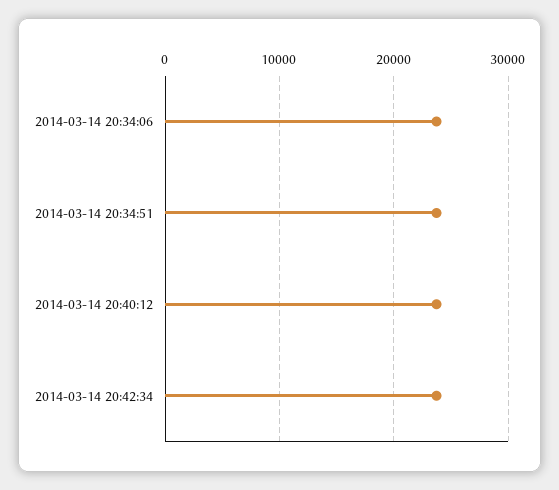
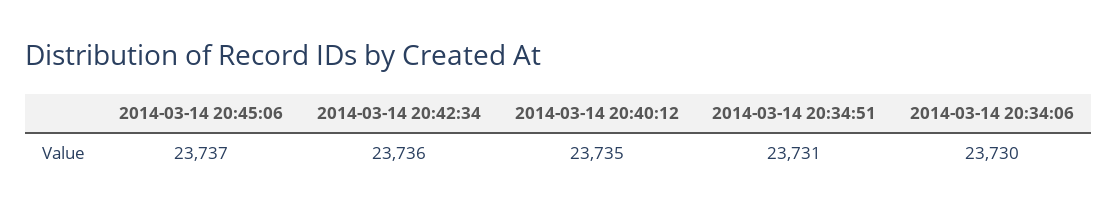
2014-03-14 20:45:06: none -> 23737

